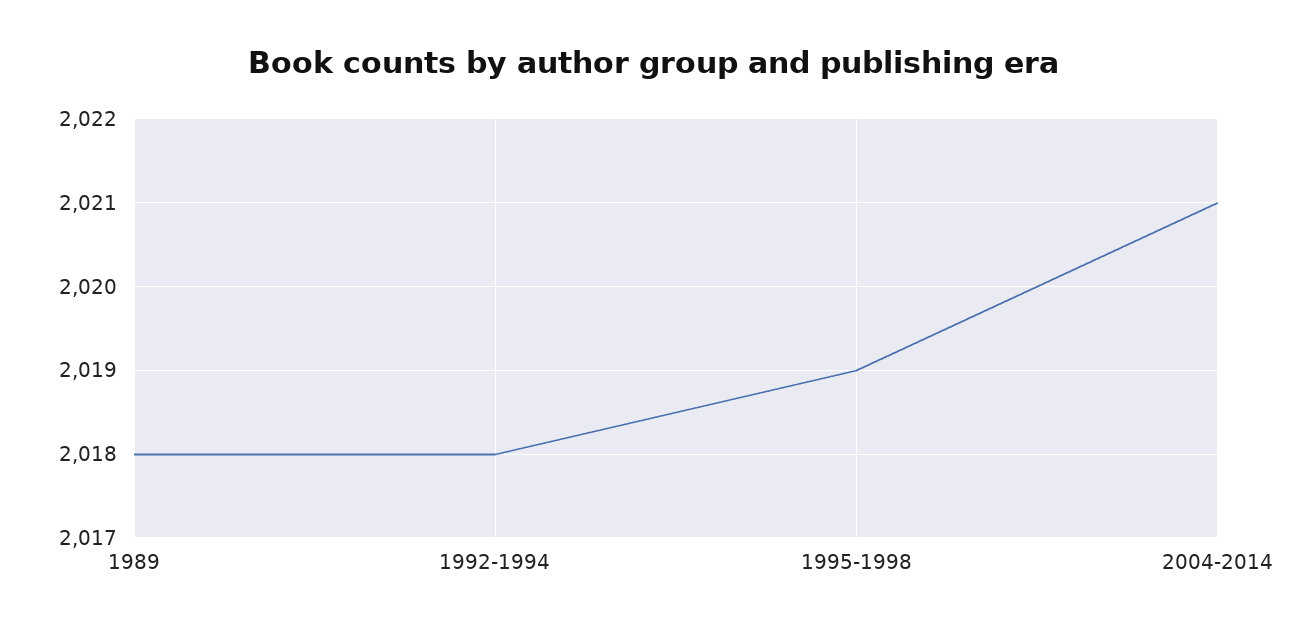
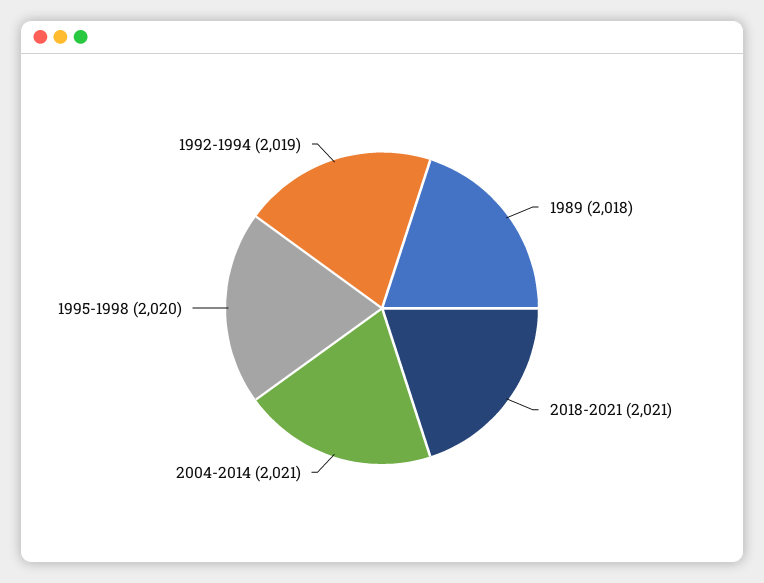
1992-1994: 2018 -> 2019
1995-1998: 2019 -> 2020
2018-2021: none -> 2021

